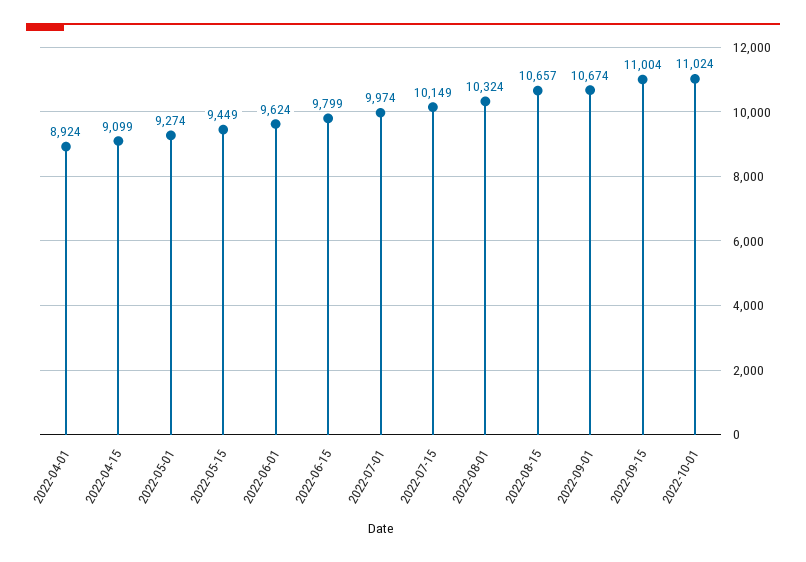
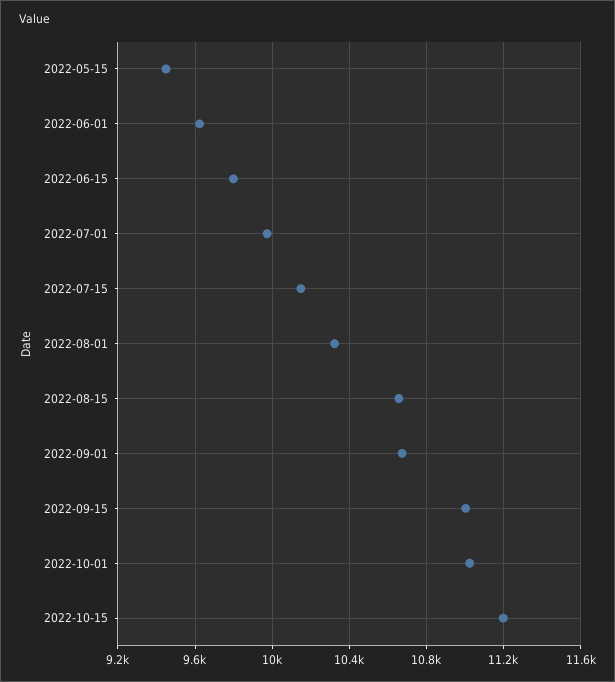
2022-04-01: 8924 -> none
2022-04-15: 9099 -> none
2022-05-01: 9274 -> none
2022-10-15: none -> 11200

